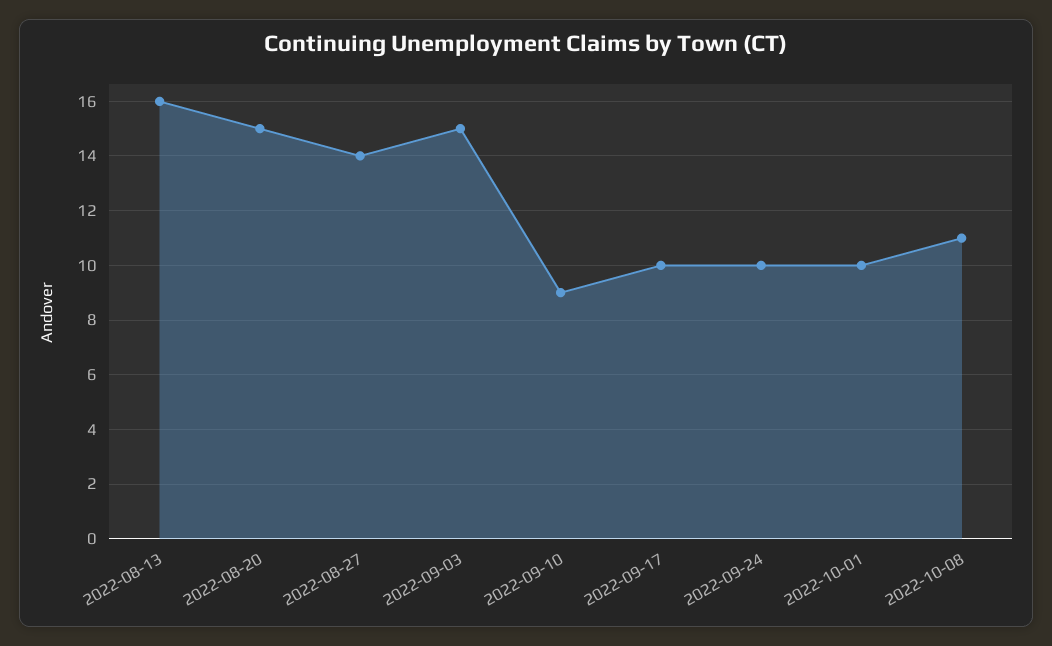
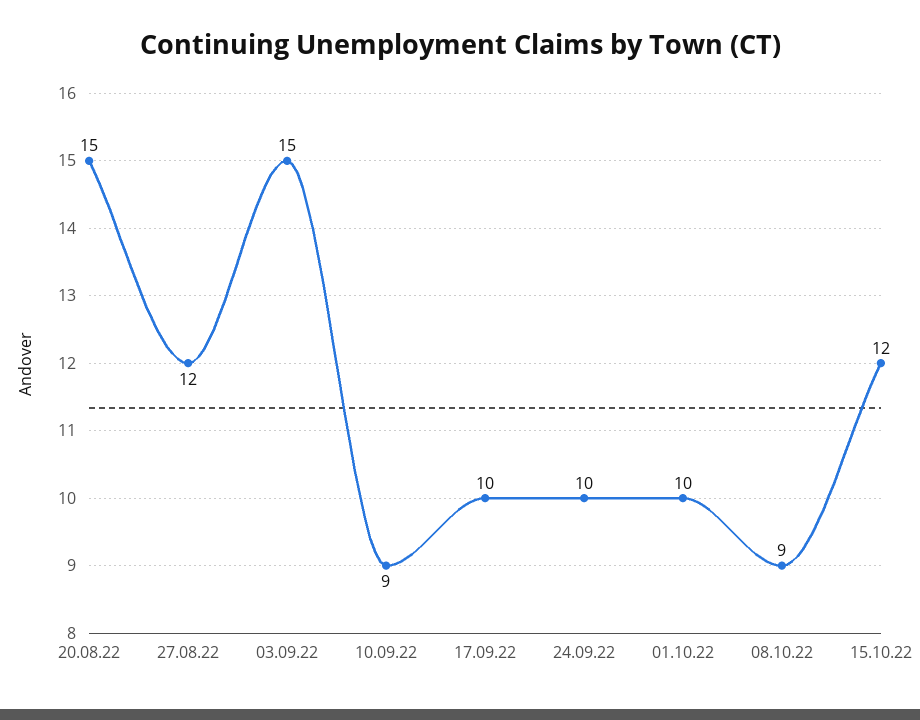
2022-08-13: 16 -> none
2022-08-27: 14 -> 12
2022-10-08: 11 -> 9
15.10.22: none -> 12

